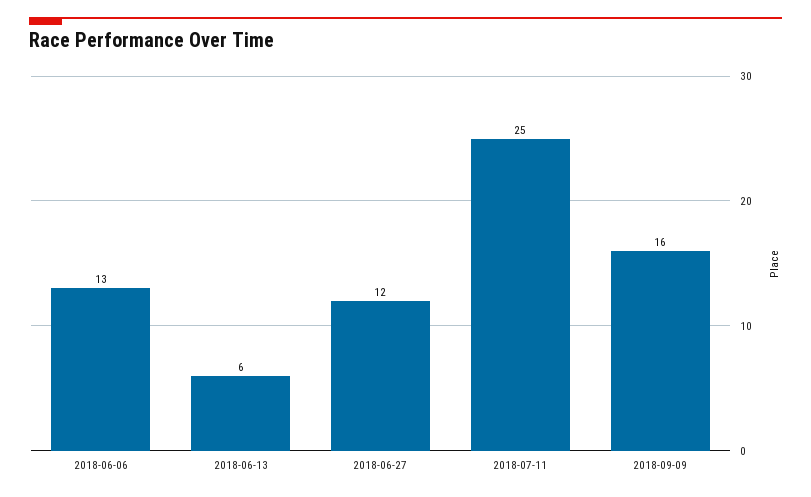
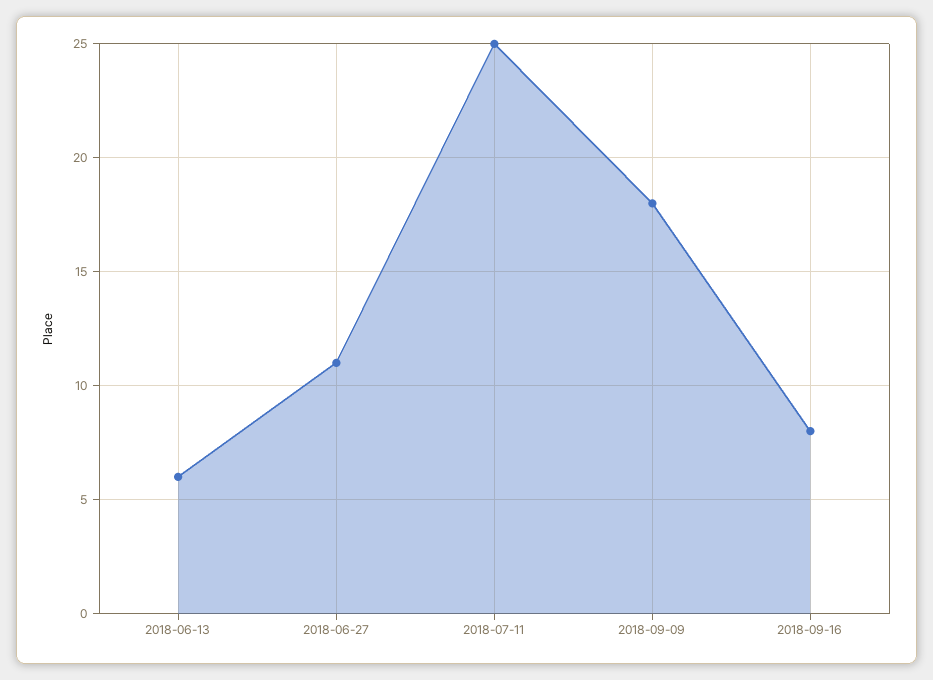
2018-06-06: 13 -> none
2018-06-27: 12 -> 11
2018-09-09: 16 -> 18
2018-09-16: none -> 8

